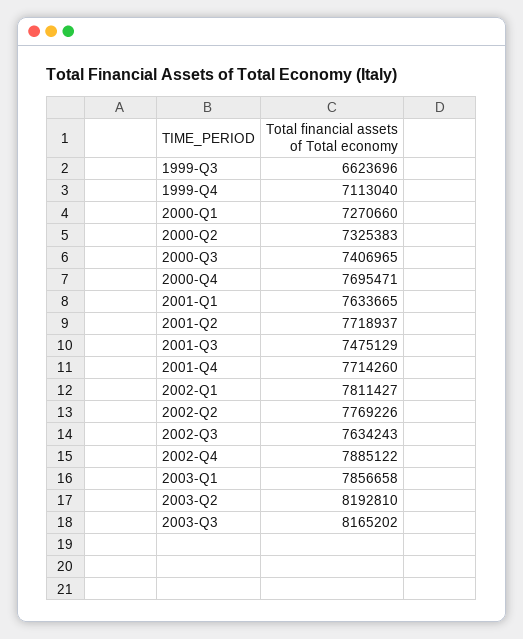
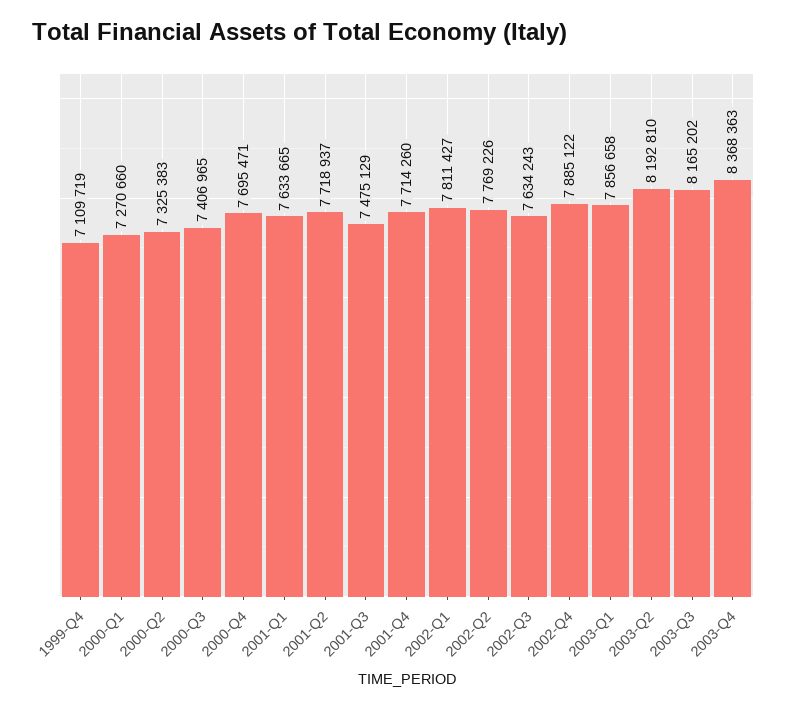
1999-Q3: 6623696 -> none
1999-Q4: 7113040 -> 7109719
2003-Q4: none -> 8368363

